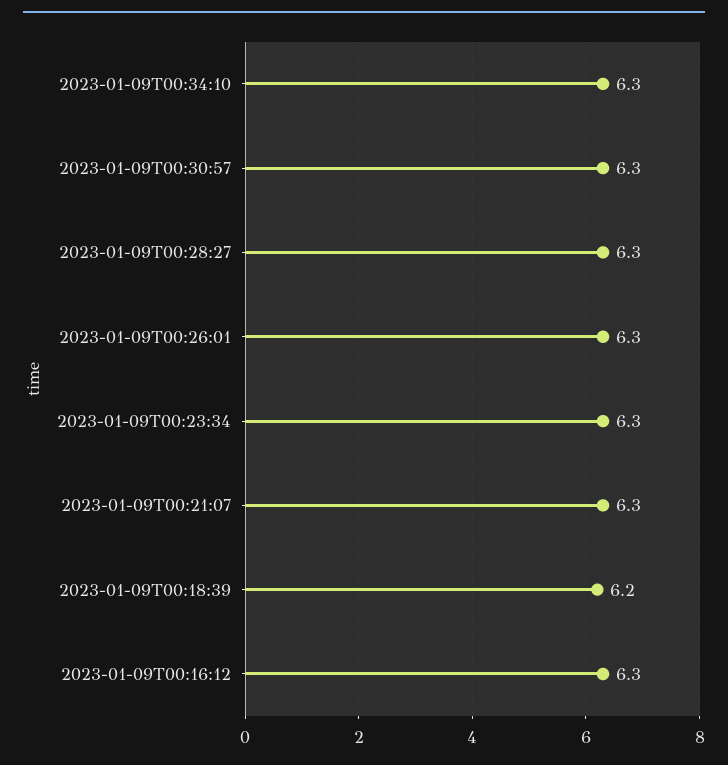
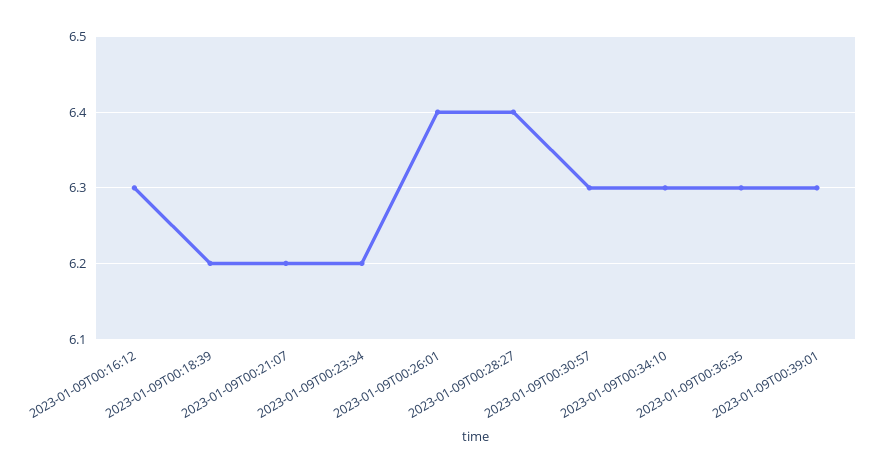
2023-01-09T00:28:27: 6.3 -> 6.4
2023-01-09T00:26:01: 6.3 -> 6.4
2023-01-09T00:23:34: 6.3 -> 6.2
2023-01-09T00:21:07: 6.3 -> 6.2
2023-01-09T00:36:35: none -> 6.3
2023-01-09T00:39:01: none -> 6.3

